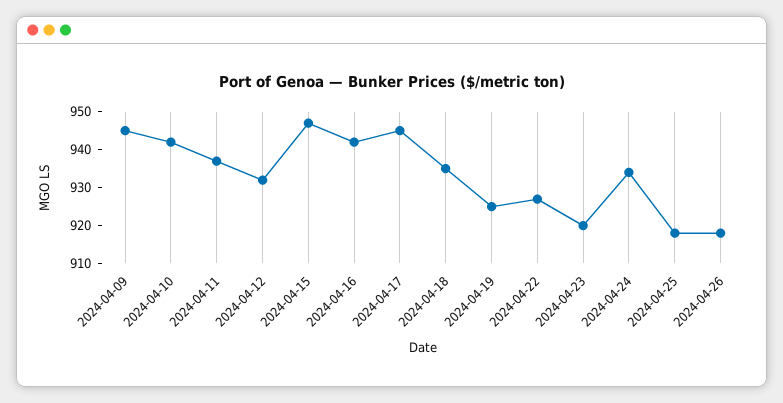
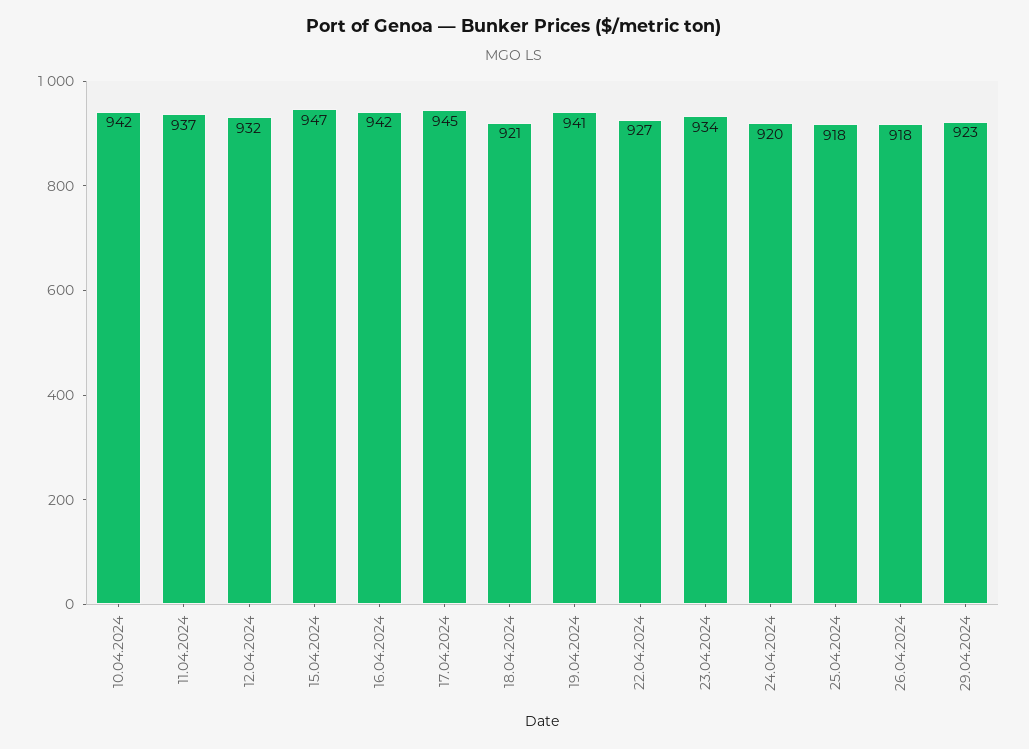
2024-04-09: 945 -> none
2024-04-18: 935 -> 921
2024-04-19: 925 -> 941
2024-04-23: 920 -> 934
2024-04-24: 935 -> 920
29.04.2024: none -> 923

